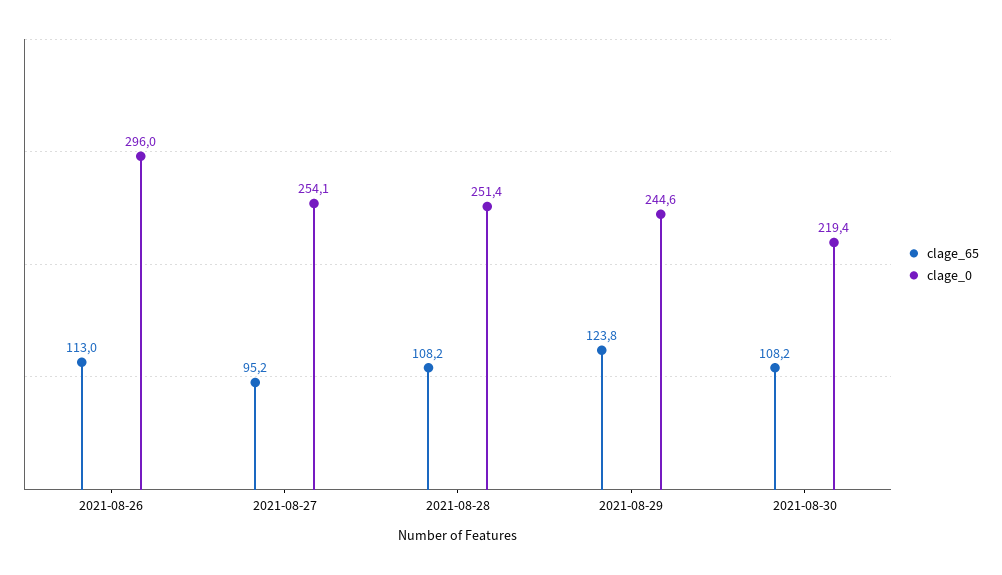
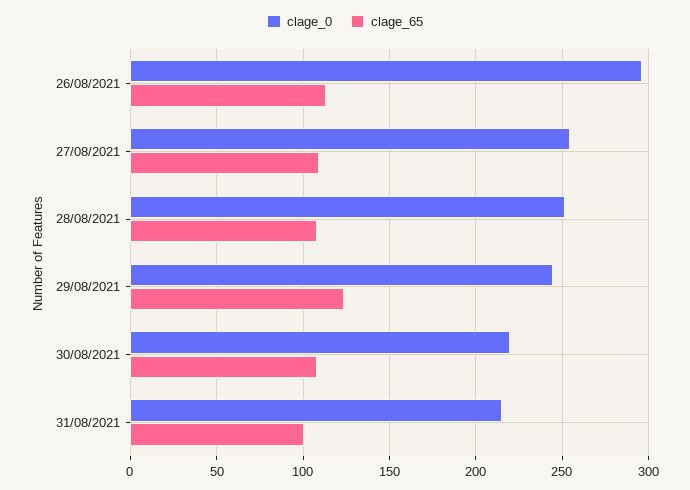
clage_65, 2021-08-27: 95.2 -> 110
clage_0, 31/08/2021: none -> 215
clage_65, 31/08/2021: none -> 100

